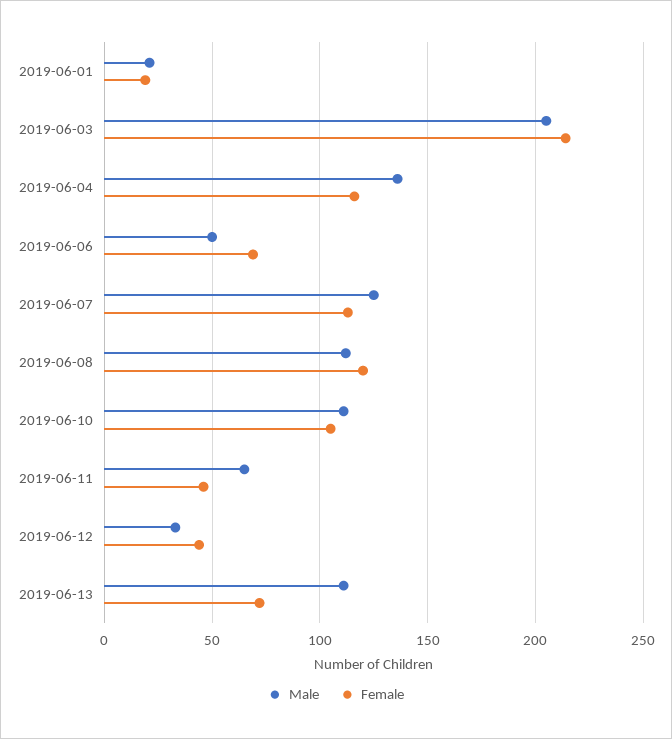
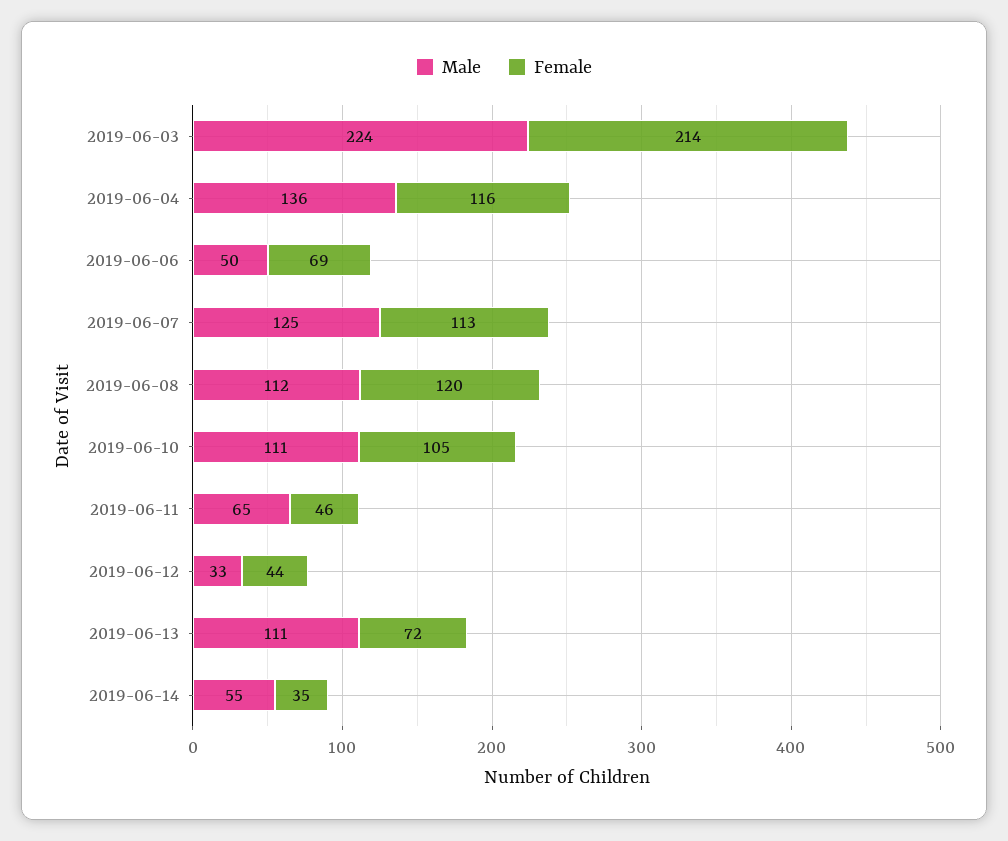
Male, 2019-06-01: 20 -> none
Female, 2019-06-01: 20 -> none
Male, 2019-06-03: 205 -> 224
Male, 2019-06-14: none -> 55
Female, 2019-06-14: none -> 35

